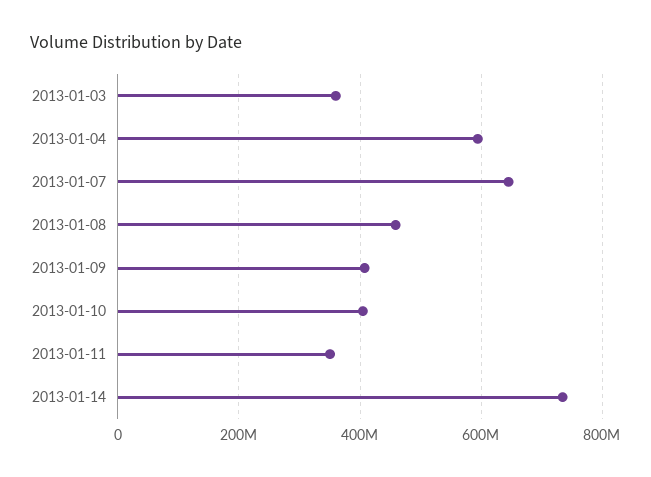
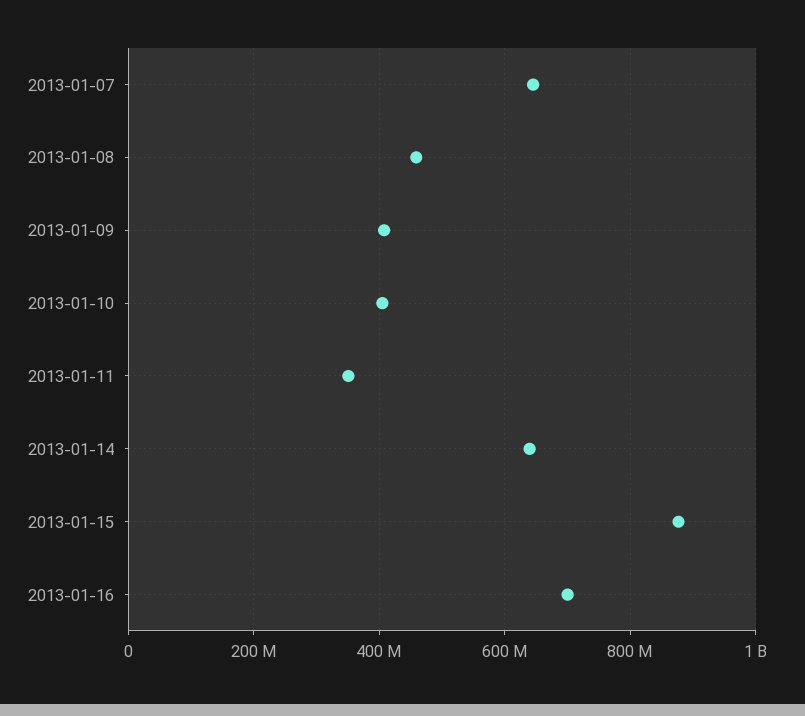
2013-01-03: 360000000 -> none
2013-01-04: 600000000 -> none
2013-01-14: 740000000 -> 640000000
2013-01-15: none -> 880000000
2013-01-16: none -> 700000000

